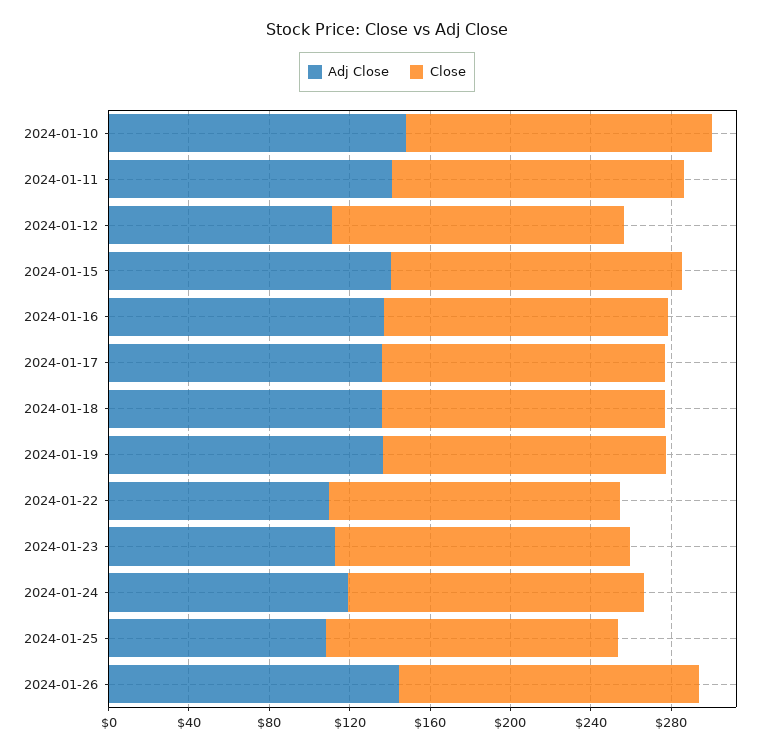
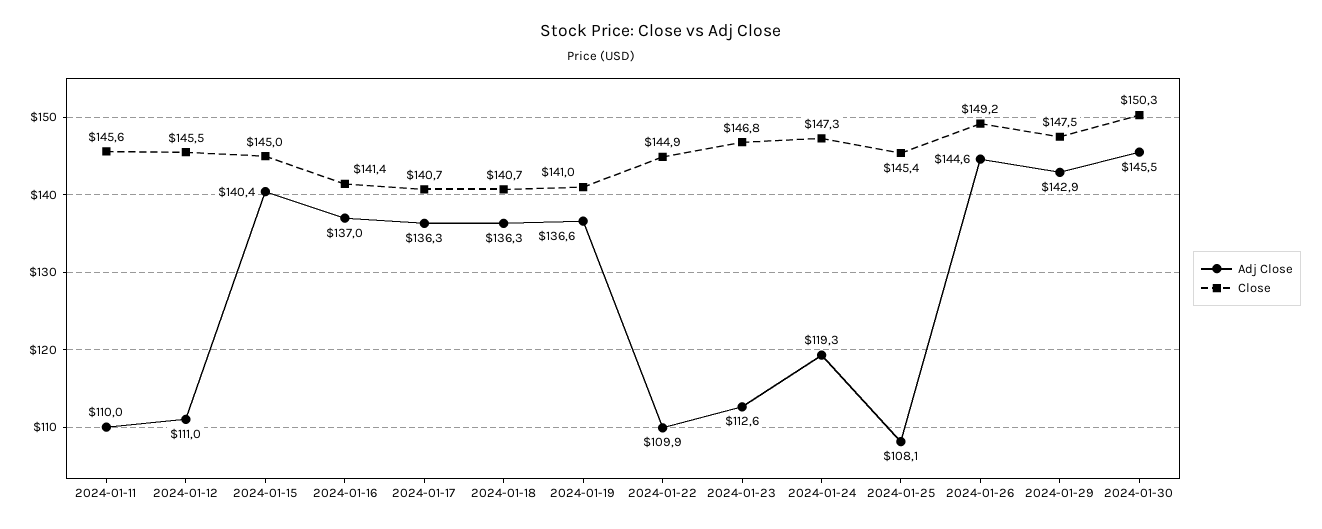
Adj Close, 2024-01-10: 150 -> none
Close, 2024-01-10: 150 -> none
Adj Close, 2024-01-11: 140 -> 110
Adj Close, 2024-01-29: none -> 142.9
Close, 2024-01-29: none -> 147.5
Adj Close, 2024-01-30: none -> 145.5
Close, 2024-01-30: none -> 150.3

